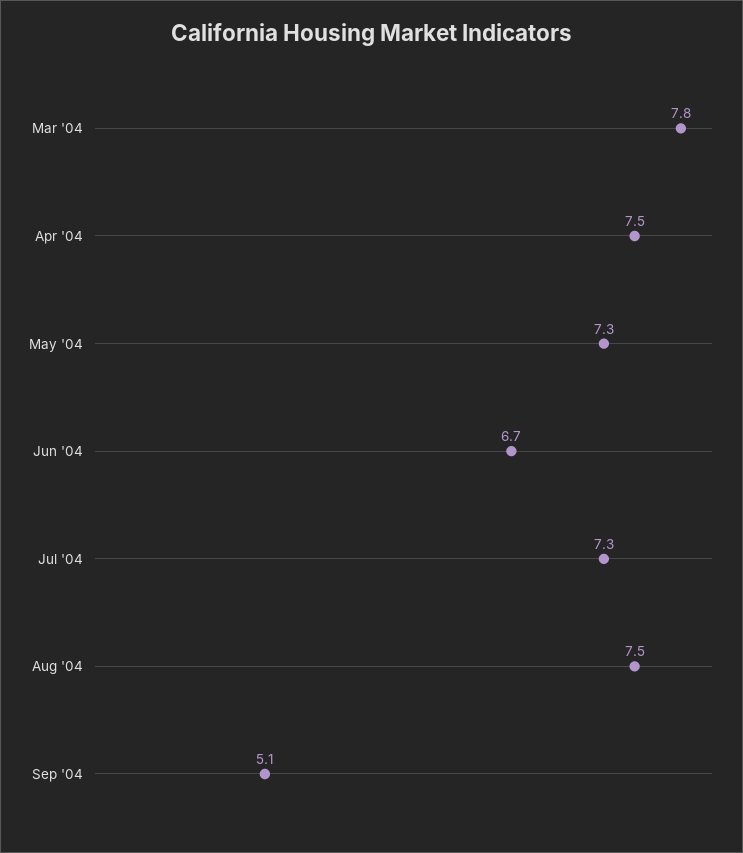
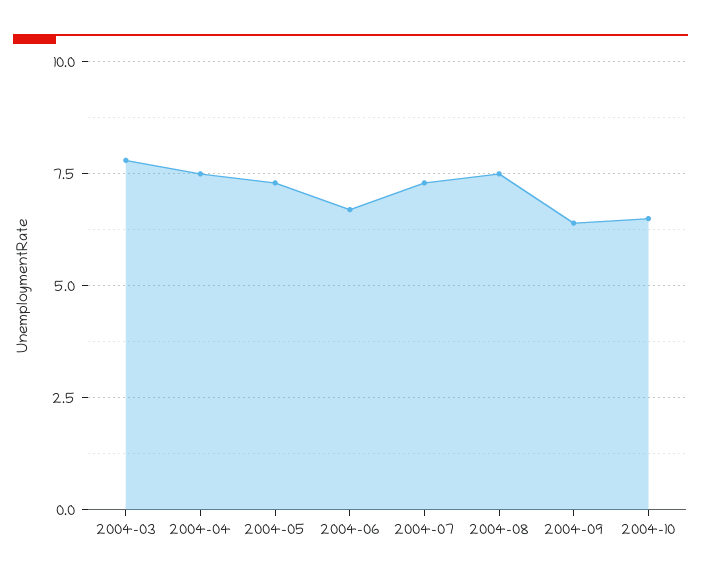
Sep '04: 5.1 -> 6.5
2004-10: none -> 6.5

